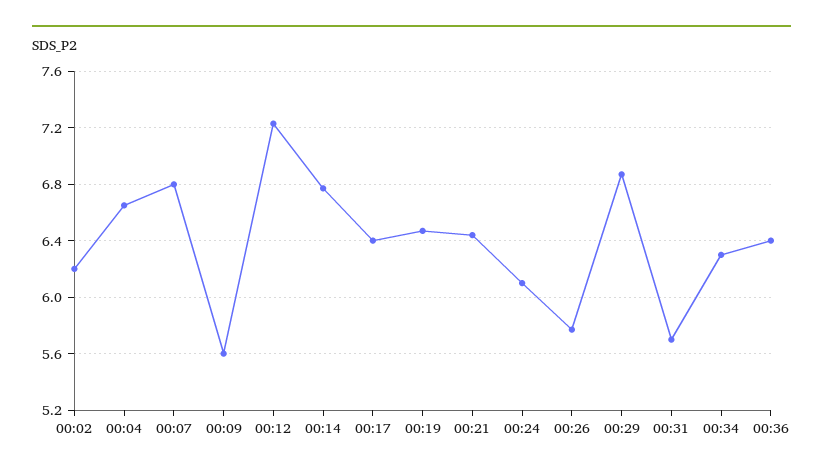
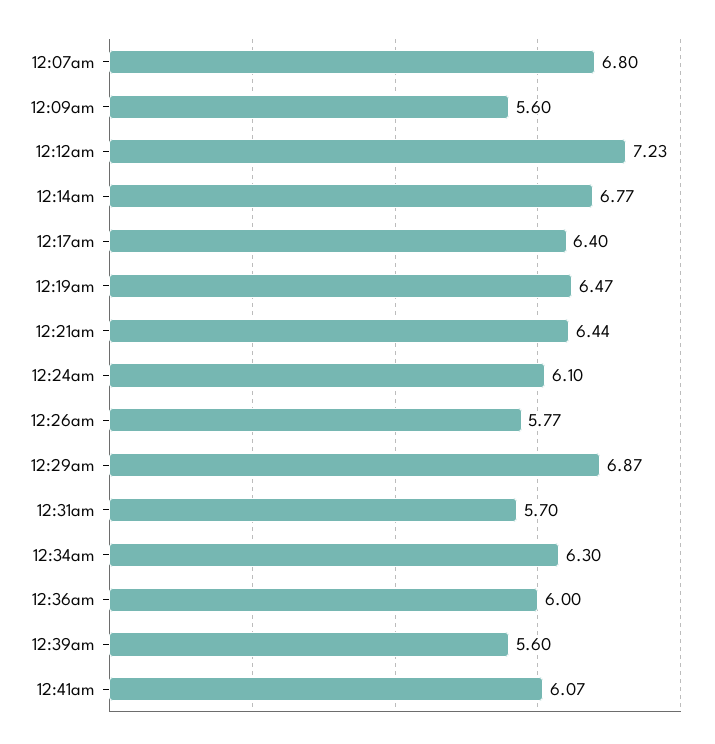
00:02: 6.2 -> none
00:04: 6.65 -> none
00:36: 6.4 -> 6
12:39am: none -> 5.6
12:41am: none -> 6.07

